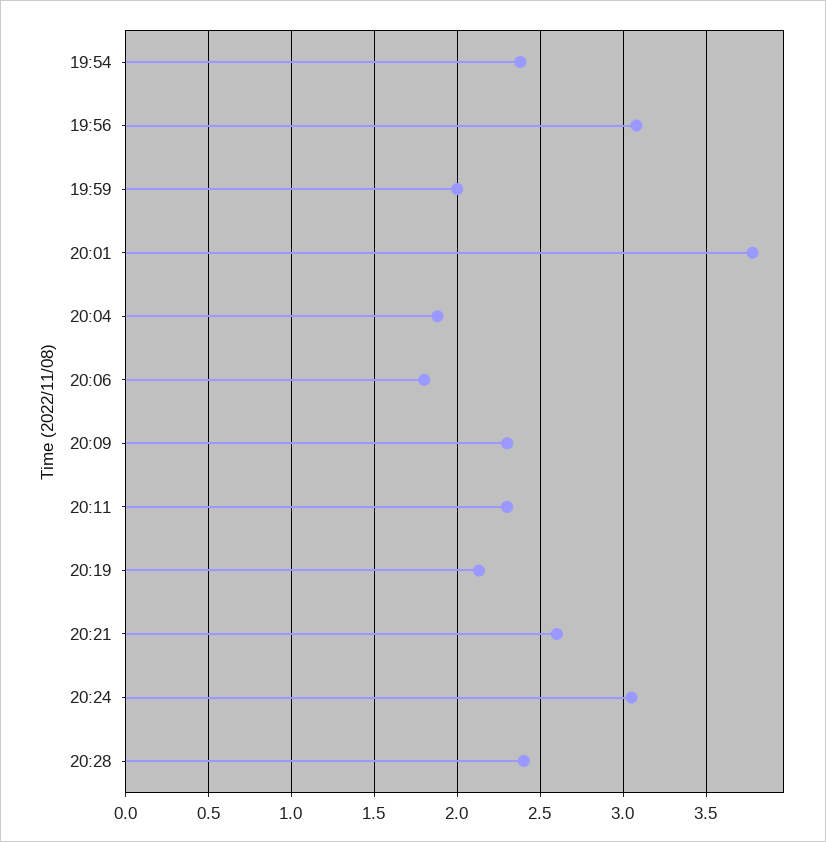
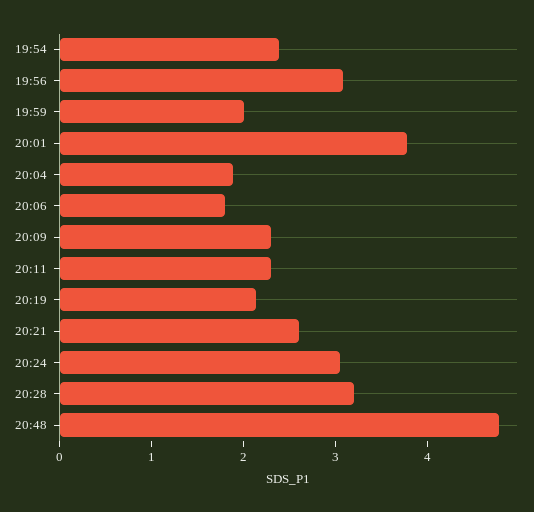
20:28: 2.4 -> 3.2
20:48: none -> 4.8

